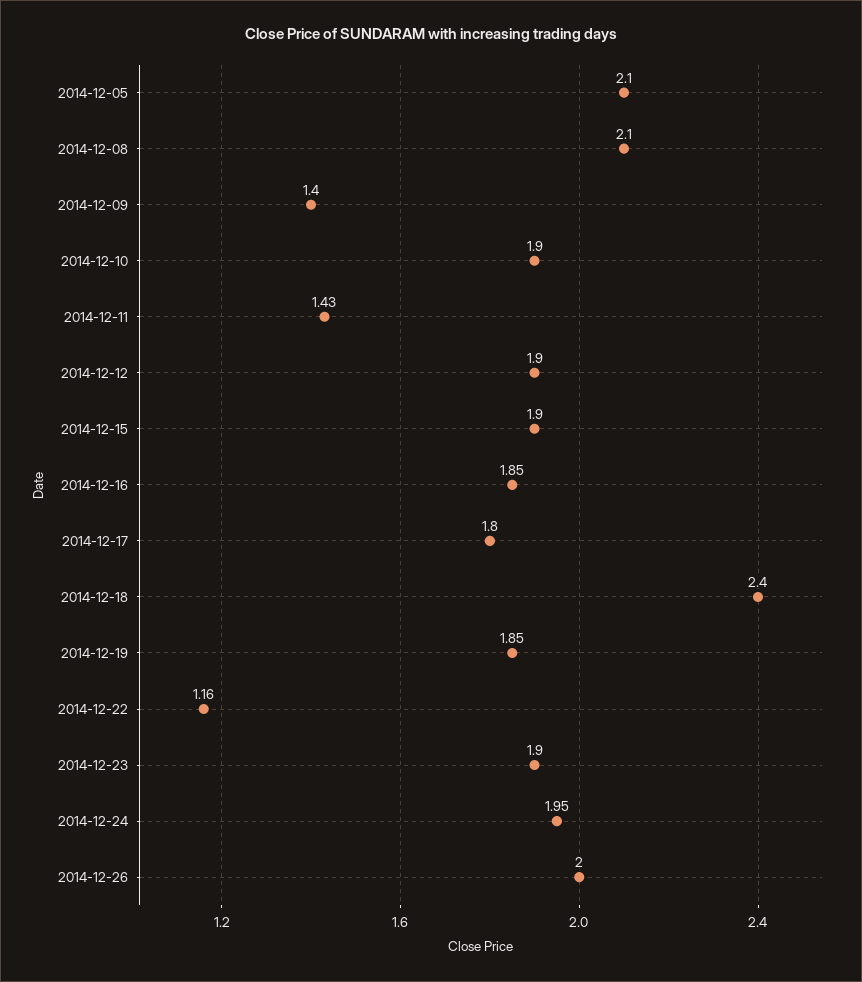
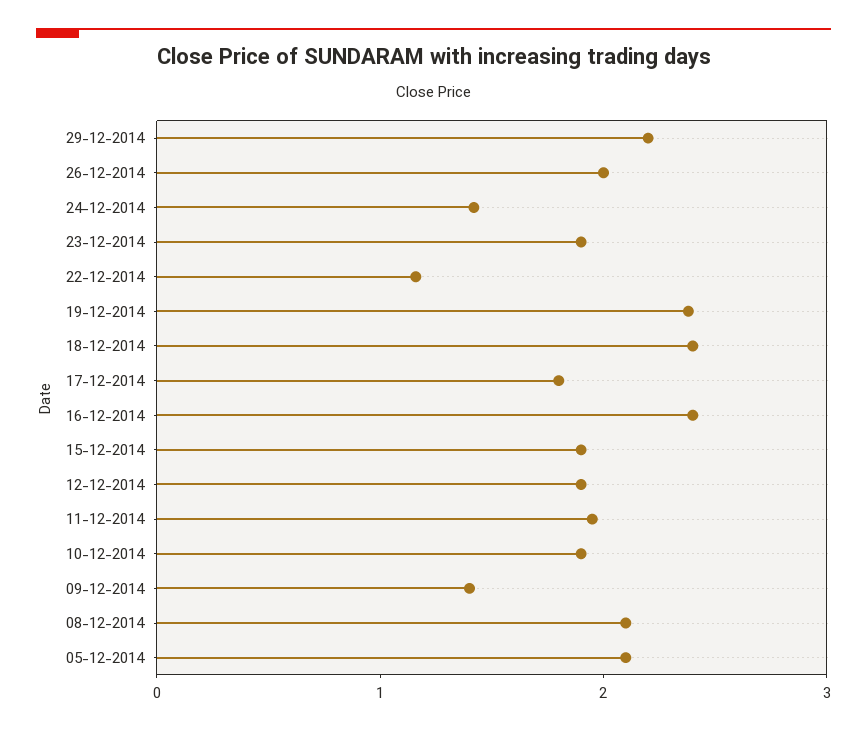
2014-12-11: 1.43 -> 2
2014-12-16: 1.85 -> 2.4
2014-12-19: 1.85 -> 2.4
2014-12-24: 1.95 -> 1.4
29-12-2014: none -> 2.2

